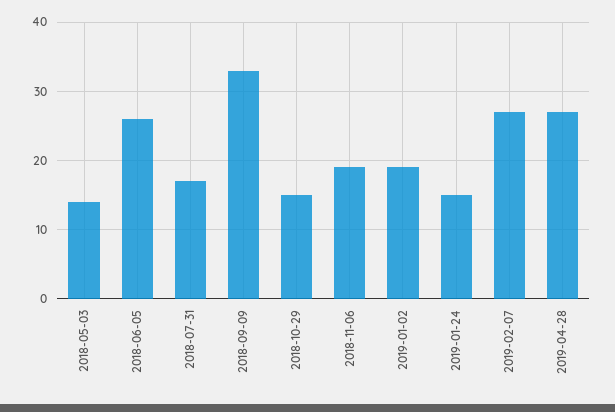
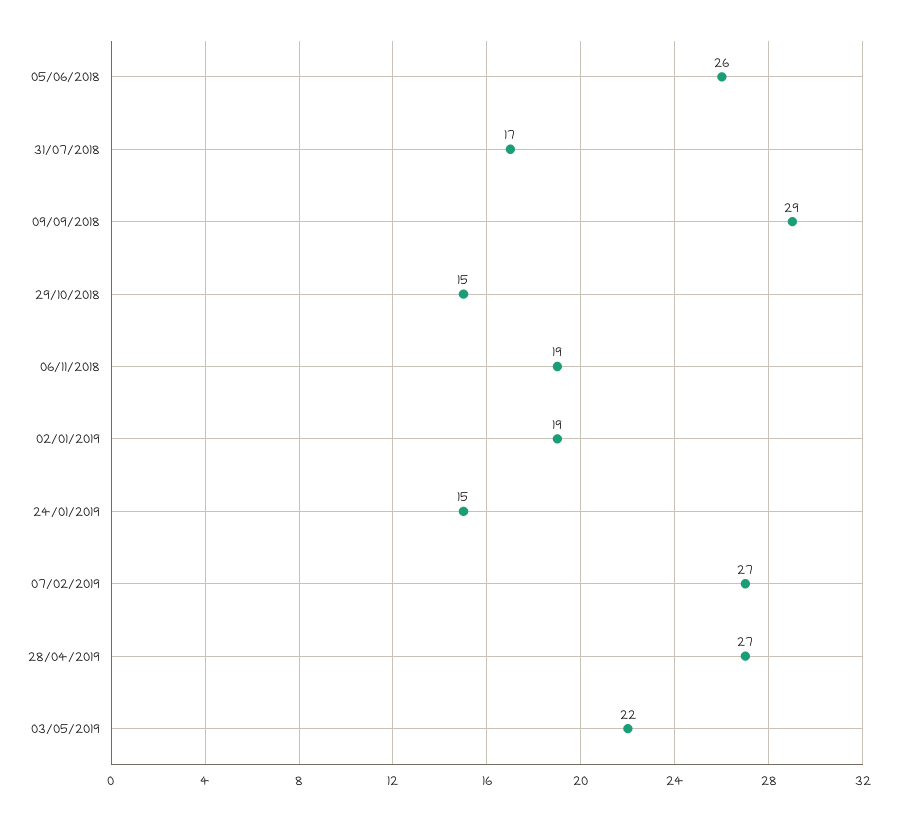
2018-05-03: 14 -> none
2018-09-09: 33 -> 29
03/05/2019: none -> 22

